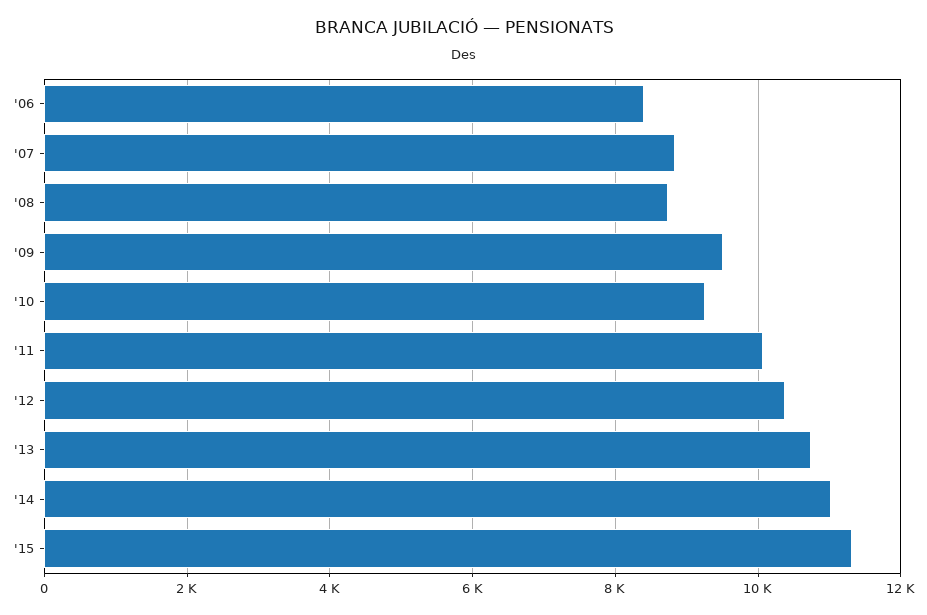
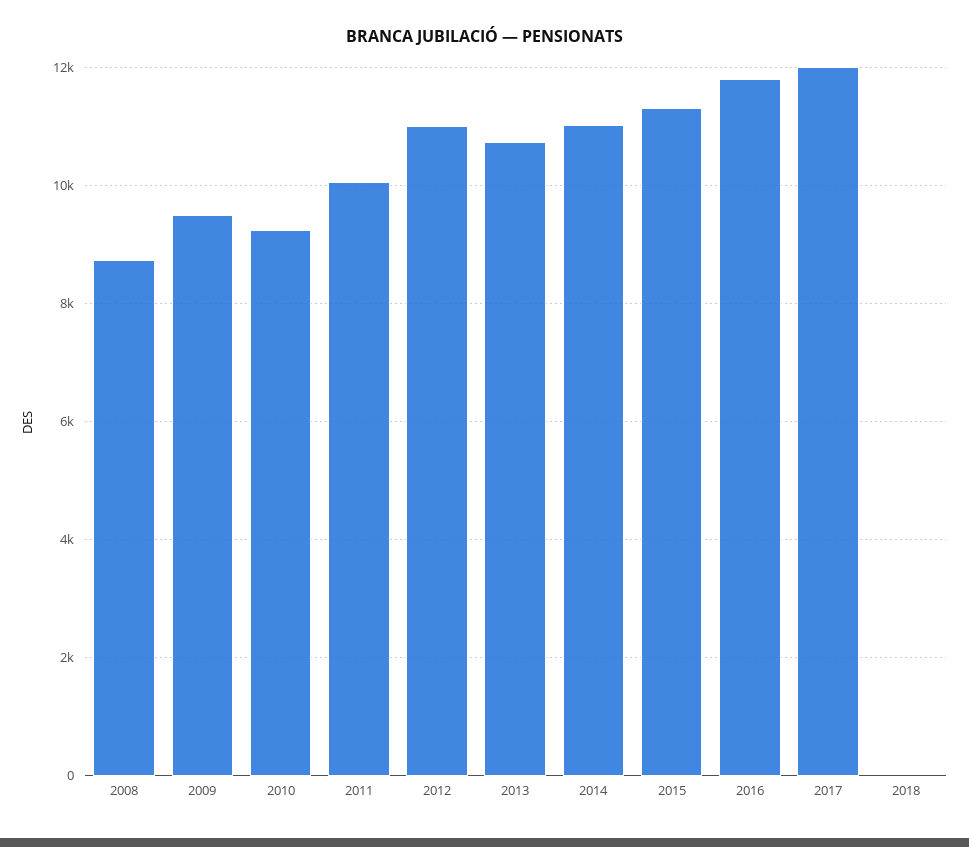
'06: 8400 -> none
'07: 8800 -> none
'12: 10400 -> 11000
2016: none -> 11800
2017: none -> 12000
2018: none -> 0

